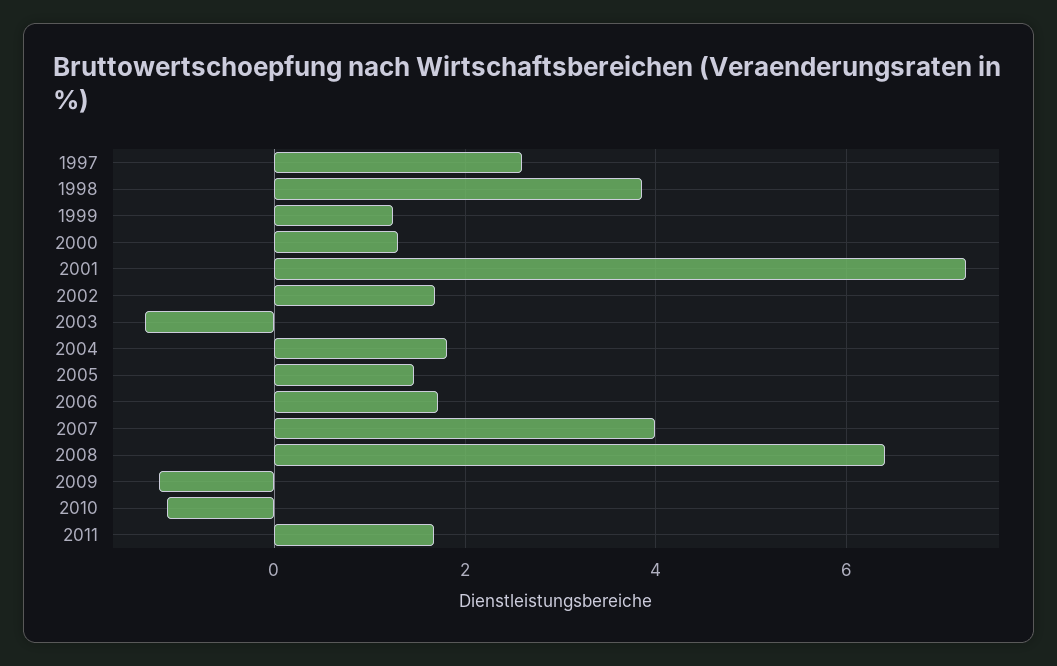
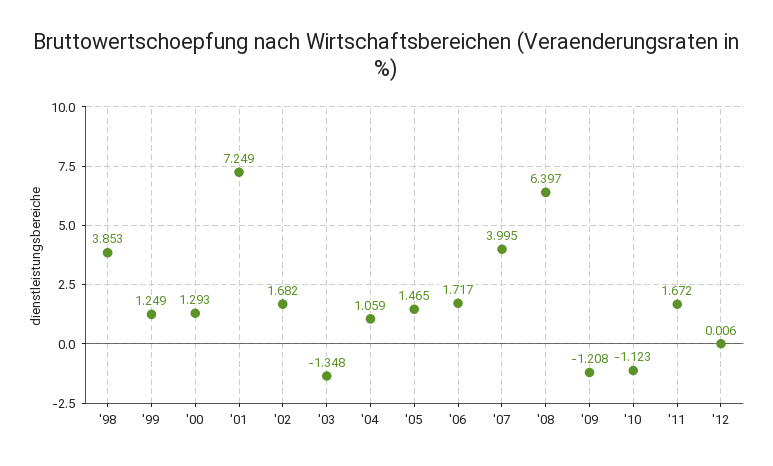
1997: 2.6 -> none
2004: 1.8 -> 1.059
'12: none -> 0.006

